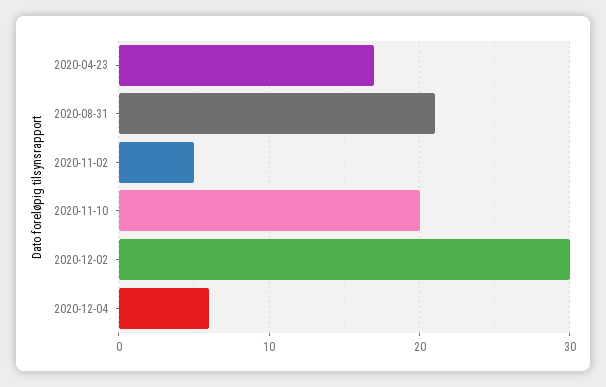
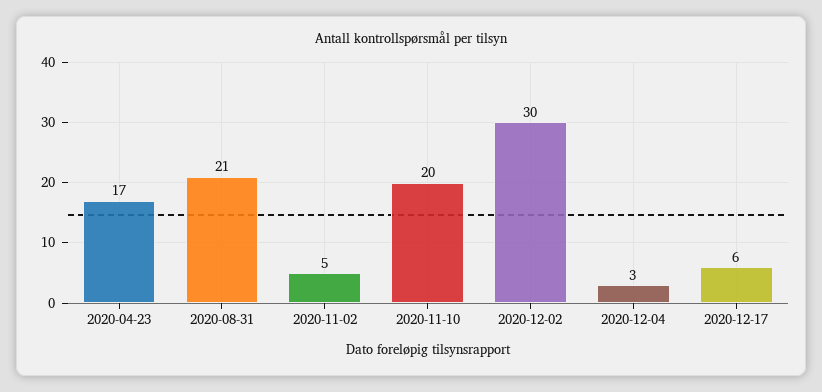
2020-12-04: 6 -> 3
2020-12-17: none -> 6

